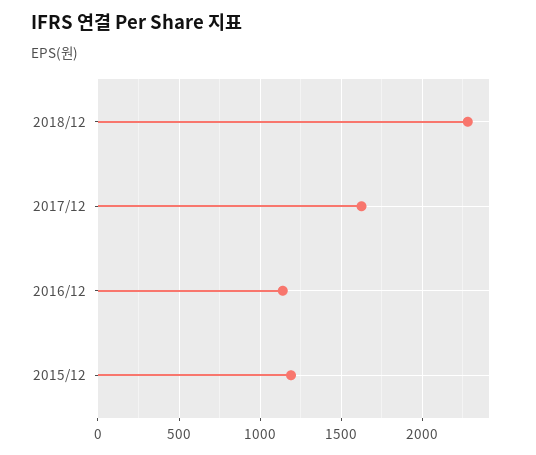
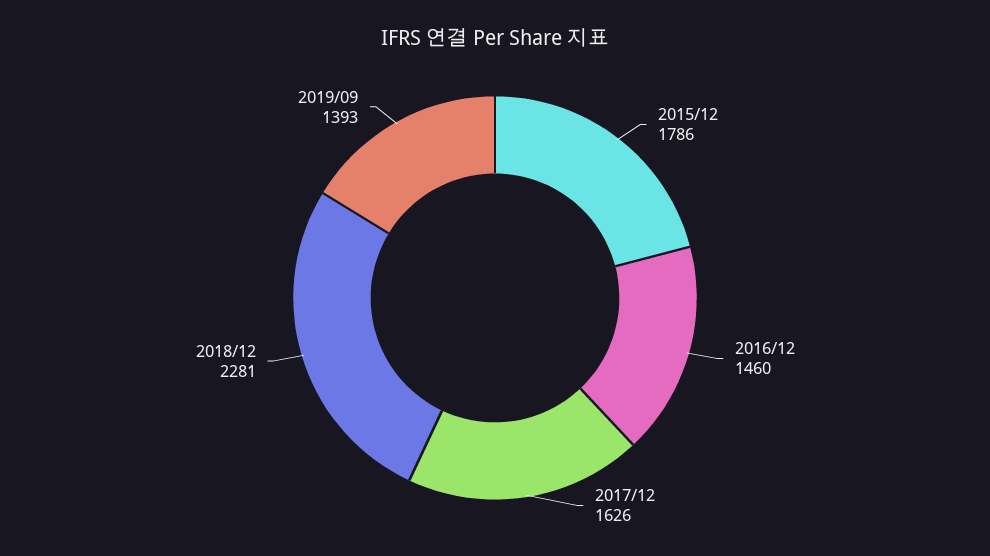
2016/12: 1150 -> 1460
2015/12: 1200 -> 1786
2019/09: none -> 1393

